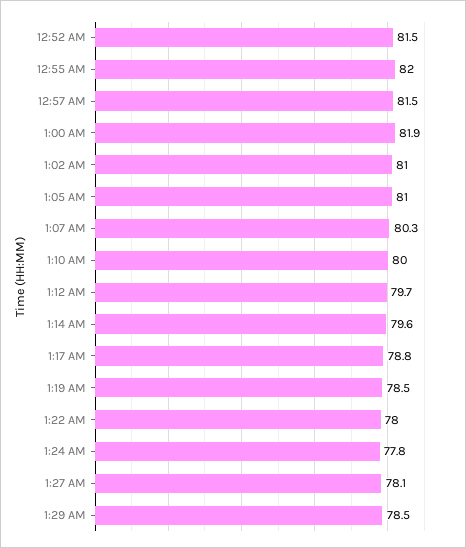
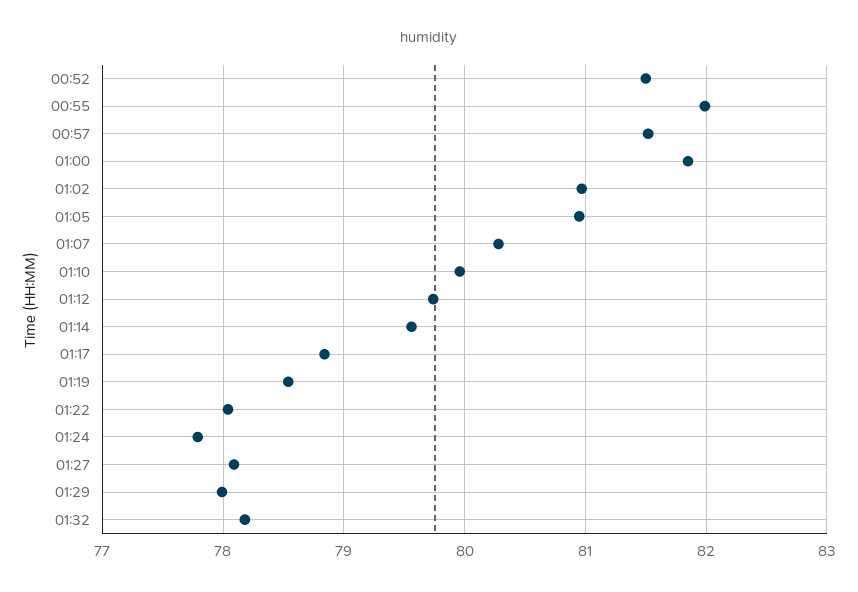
1:29 AM: 78.5 -> 78
01:32: none -> 78.2

